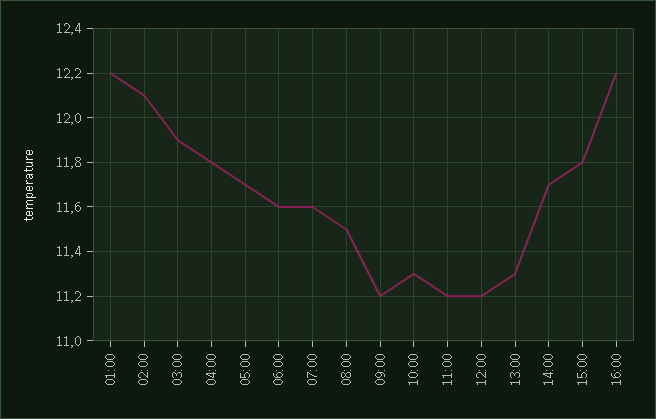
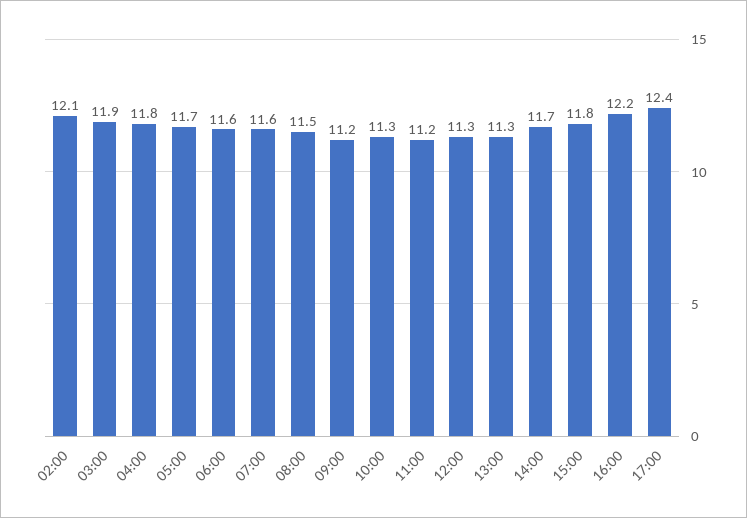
01:00: 12.2 -> none
12:00: 11.2 -> 11.3
17:00: none -> 12.4

